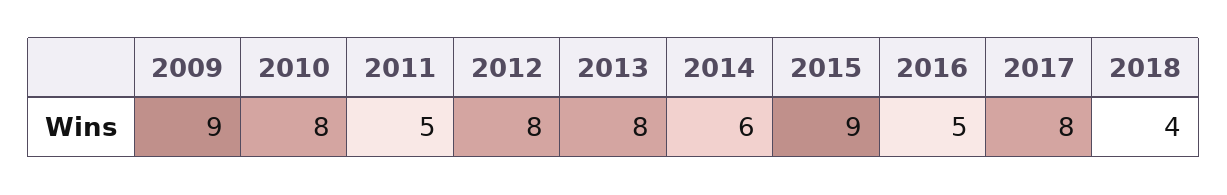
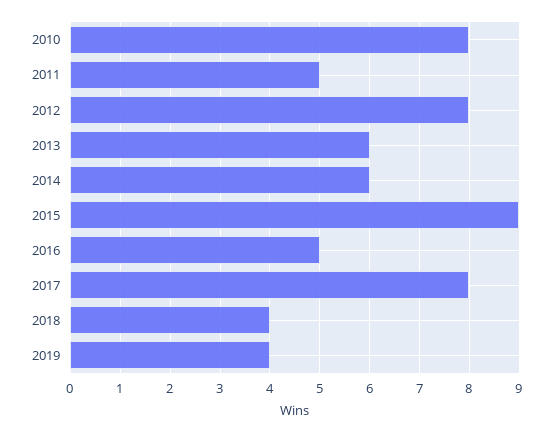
2009: 9 -> none
2013: 8 -> 6
2019: none -> 4

